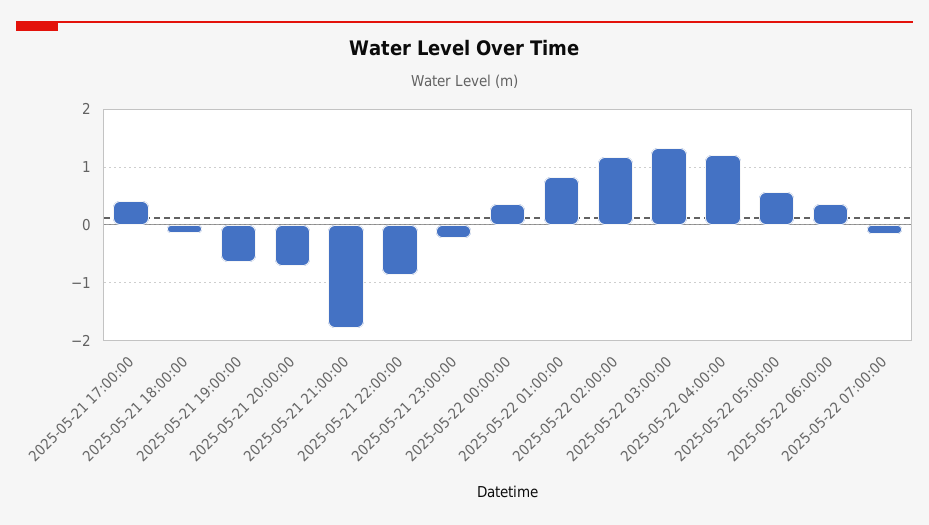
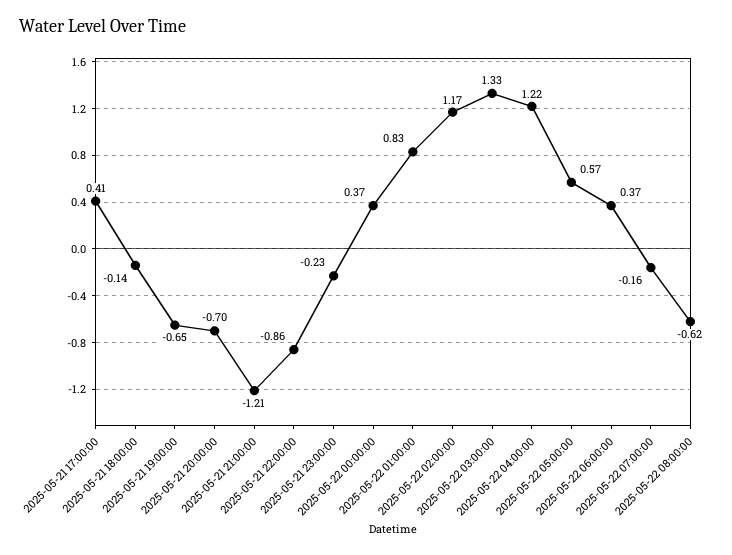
2025-05-21 21:00:00: -1.8 -> -1.21
2025-05-22 08:00:00: none -> -0.62

